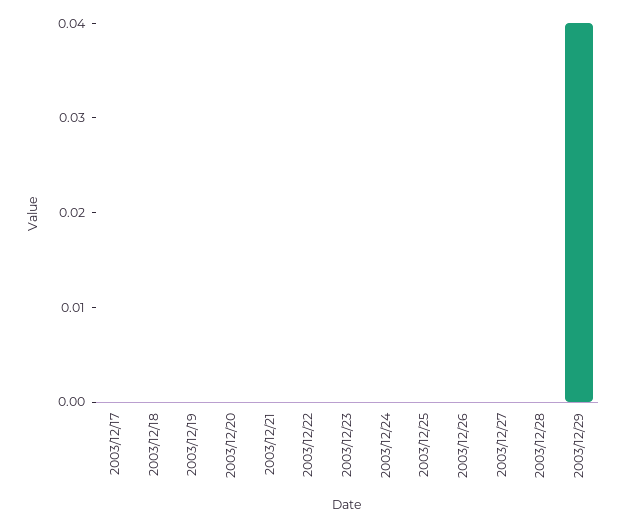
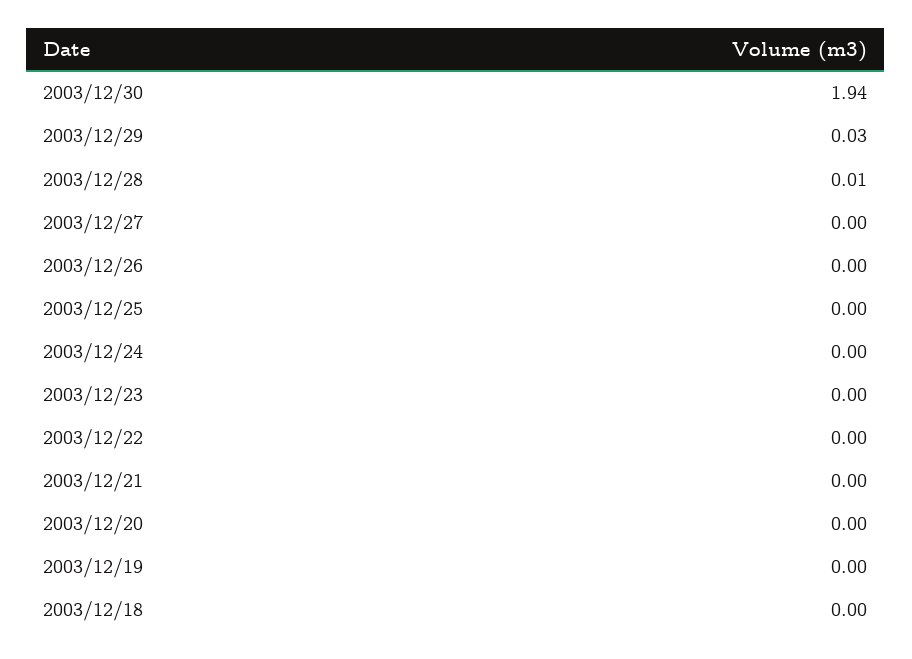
2003/12/17: 0 -> none
2003/12/28: 0 -> 0.01
2003/12/29: 0.04 -> 0.03
2003/12/30: none -> 1.94

